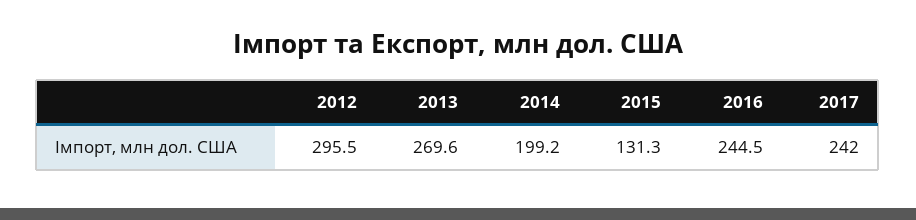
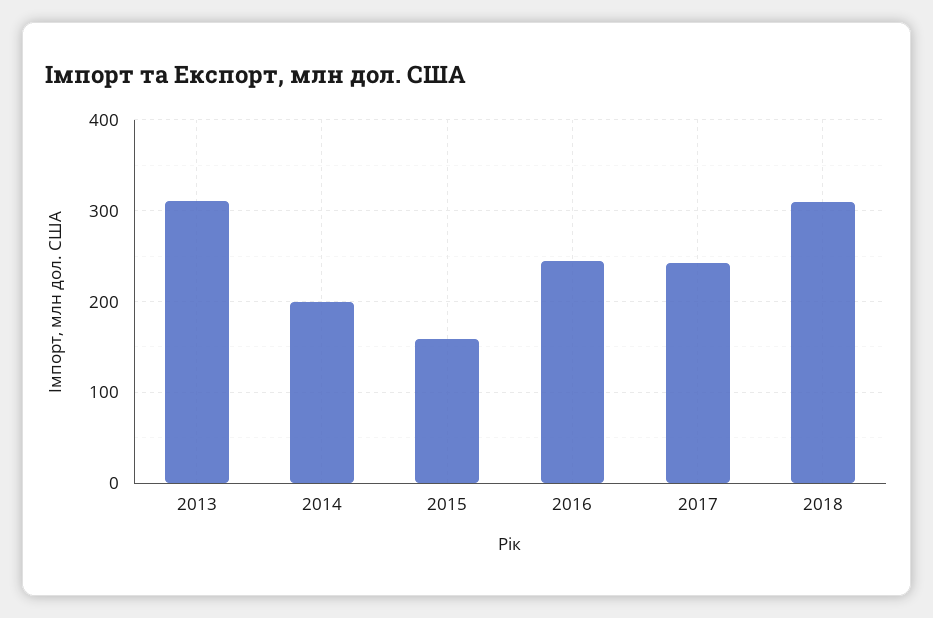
2012: 295.5 -> none
2013: 269.6 -> 310
2015: 131.3 -> 160
2018: none -> 310

